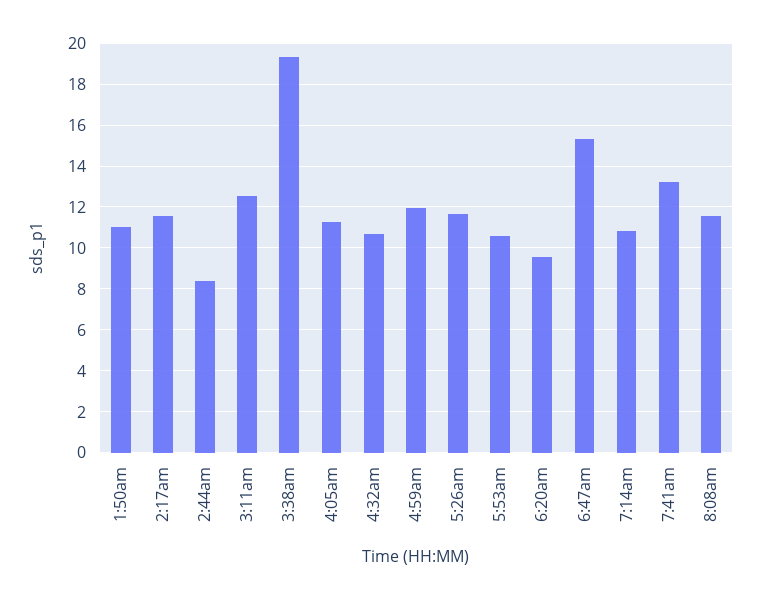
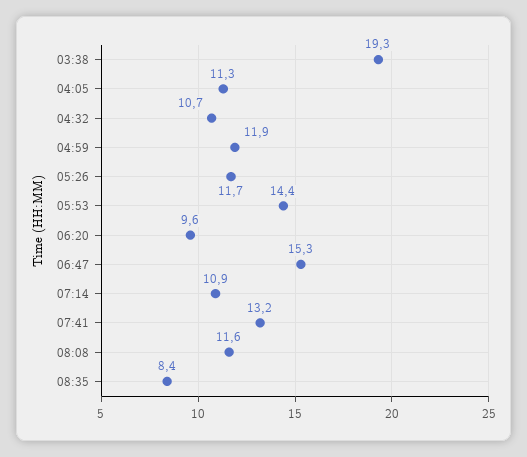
1:50am: 11 -> none
2:17am: 11.5 -> none
2:44am: 8.5 -> none
3:11am: 12.5 -> none
5:53am: 10.5 -> 14.4
08:35: none -> 8.4

